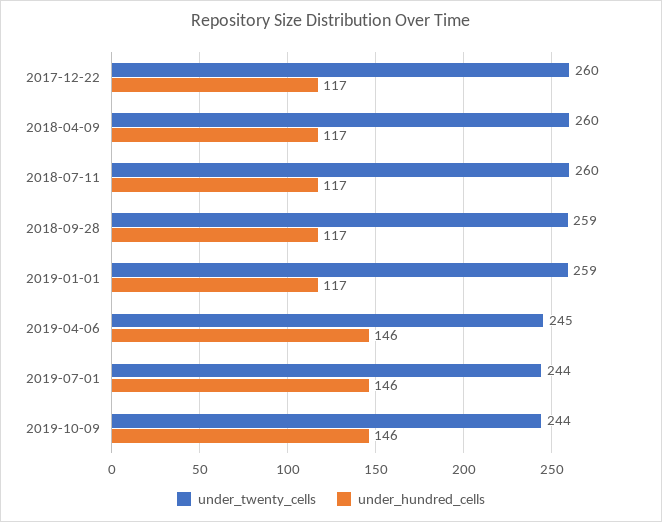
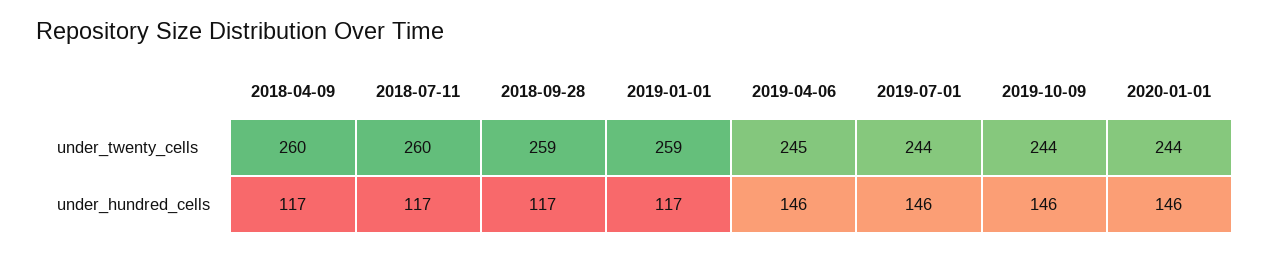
under_twenty_cells, 2017-12-22: 260 -> none
under_hundred_cells, 2017-12-22: 117 -> none
under_twenty_cells, 2020-01-01: none -> 244
under_hundred_cells, 2020-01-01: none -> 146

